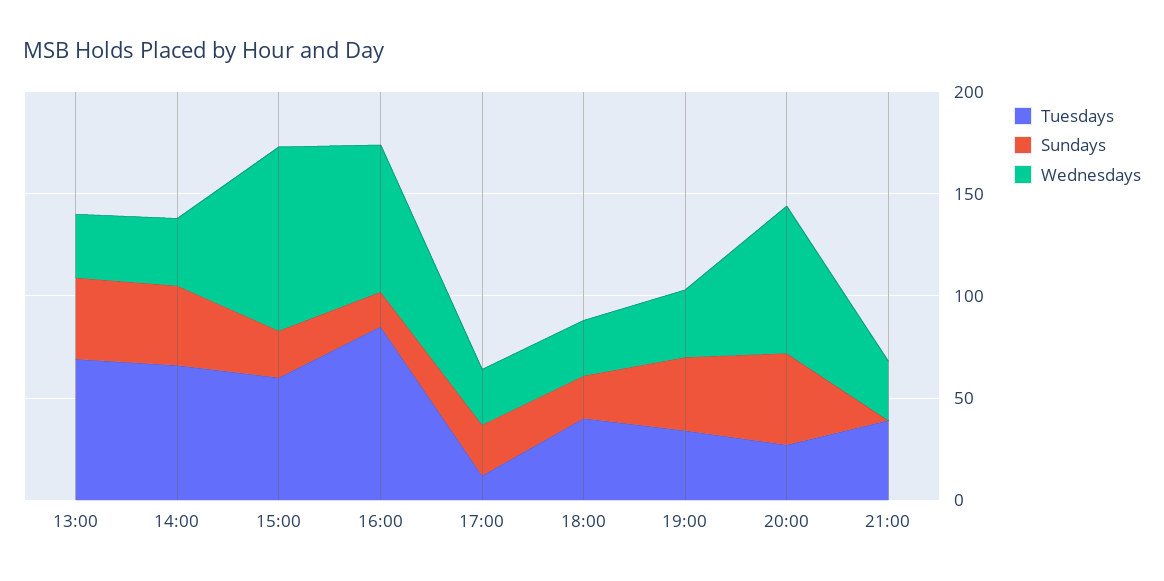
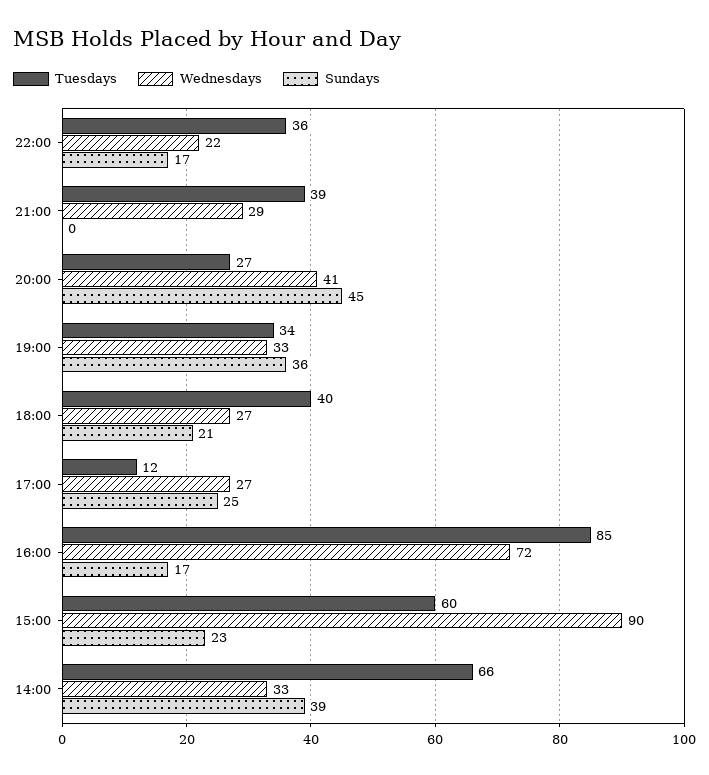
Tuesdays, 13:00: 70 -> none
Sundays, 13:00: 40 -> none
Wednesdays, 13:00: 30 -> none
Wednesdays, 20:00: 70 -> 41
Tuesdays, 22:00: none -> 36
Wednesdays, 22:00: none -> 22
Sundays, 22:00: none -> 17

